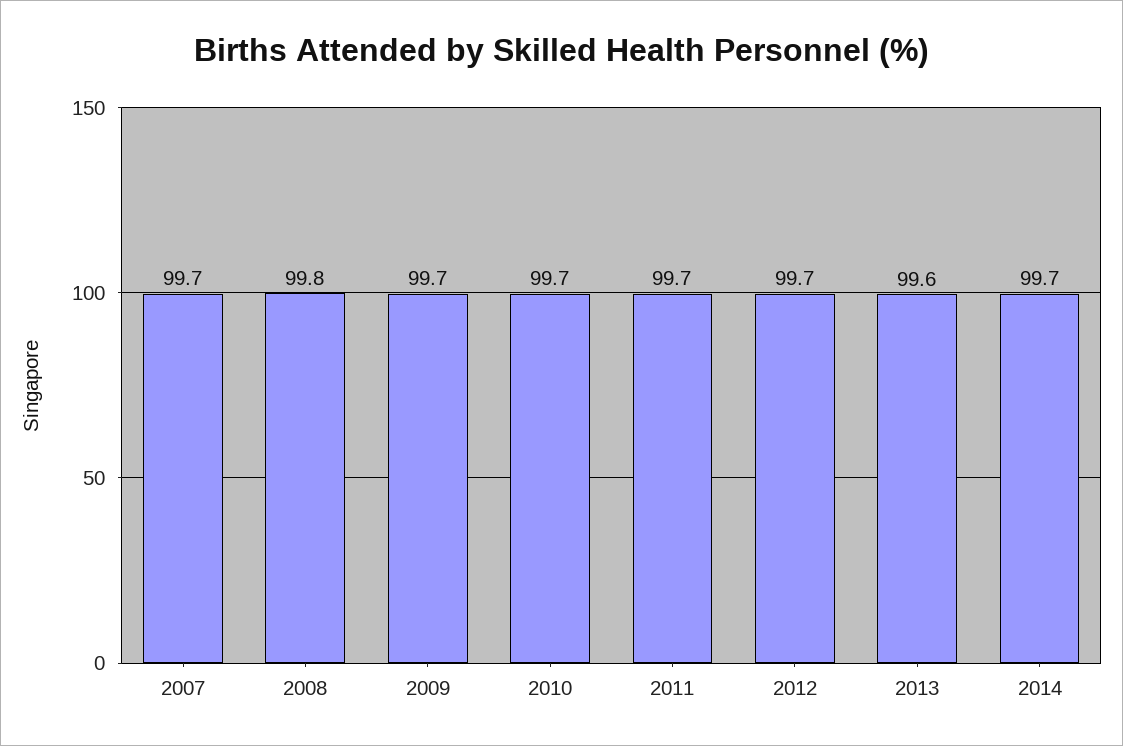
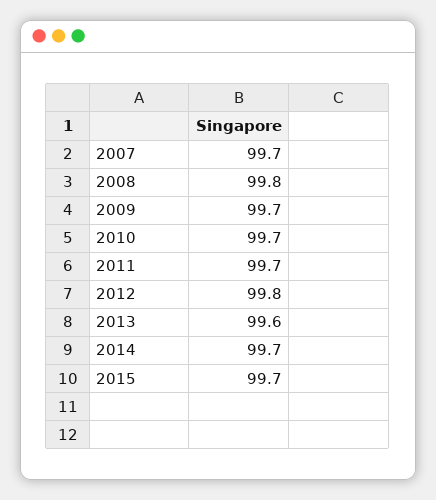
2012: 99.7 -> 99.8
2015: none -> 99.7

